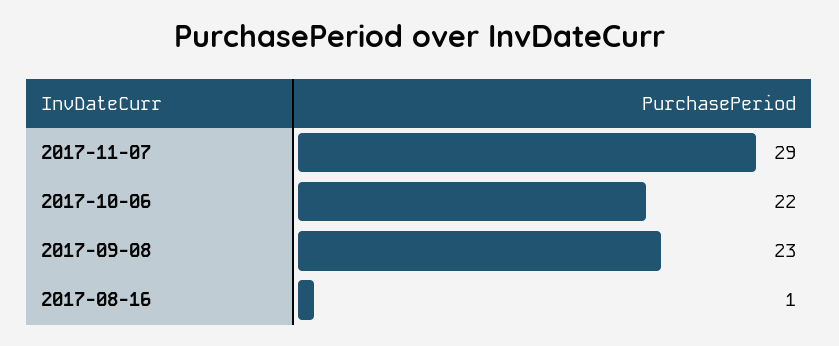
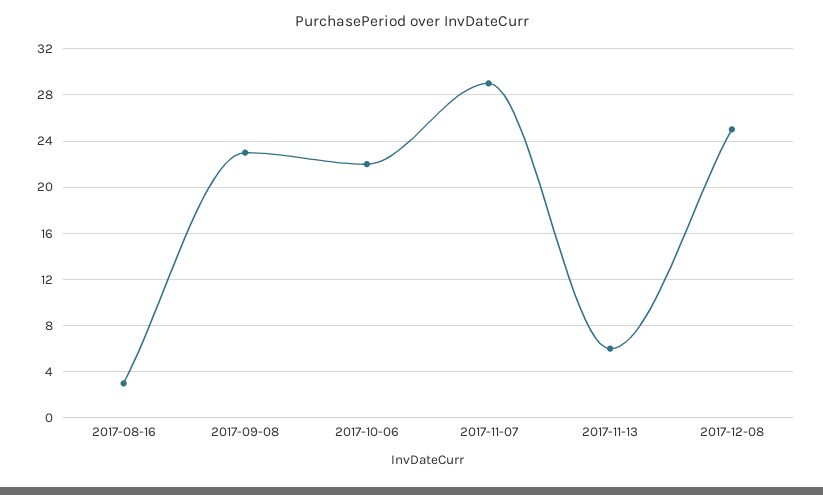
2017-08-16: 1 -> 3
2017-11-13: none -> 6
2017-12-08: none -> 25

